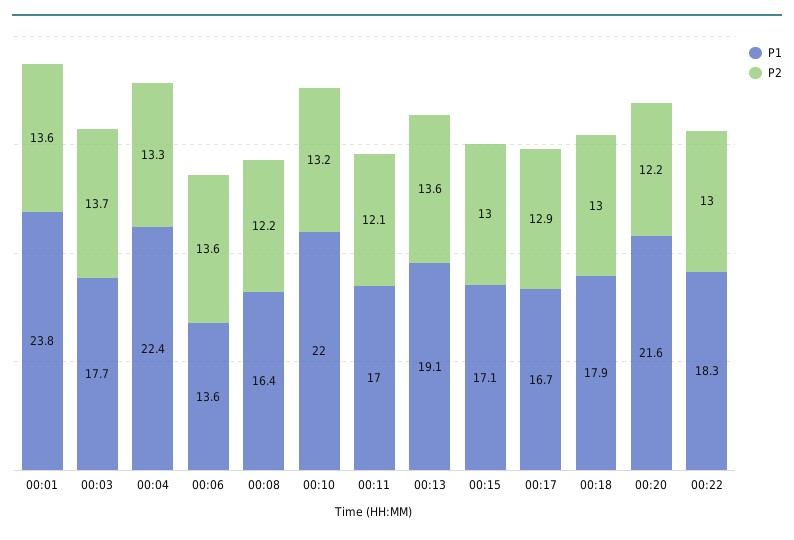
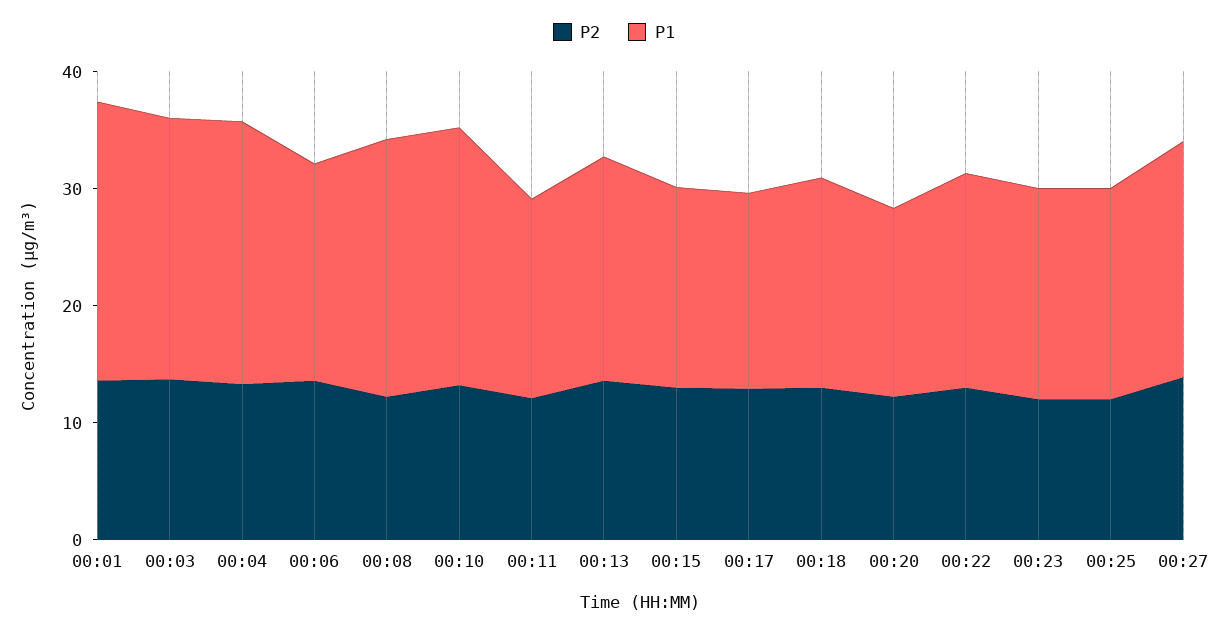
P1, 00:03: 17.7 -> 22
P1, 00:06: 13.6 -> 18
P1, 00:08: 16.4 -> 22
P1, 00:20: 21.6 -> 16
P2, 00:23: none -> 12
P1, 00:23: none -> 18
P2, 00:25: none -> 12
P1, 00:25: none -> 18
P2, 00:27: none -> 14
P1, 00:27: none -> 20

